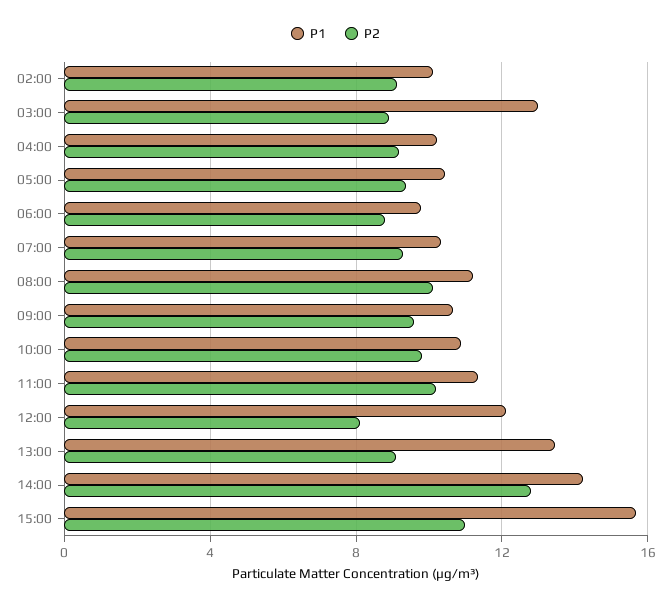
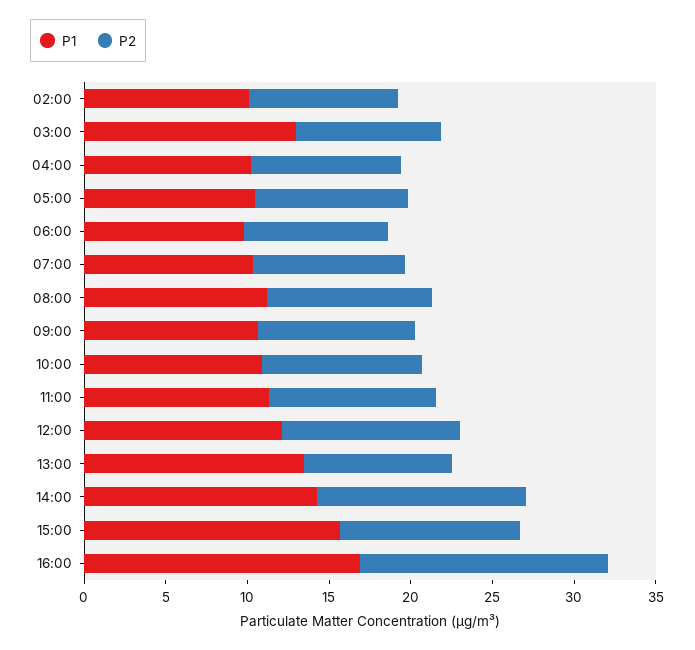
P2, 12:00: 8 -> 11
P1, 16:00: none -> 17
P2, 16:00: none -> 15

